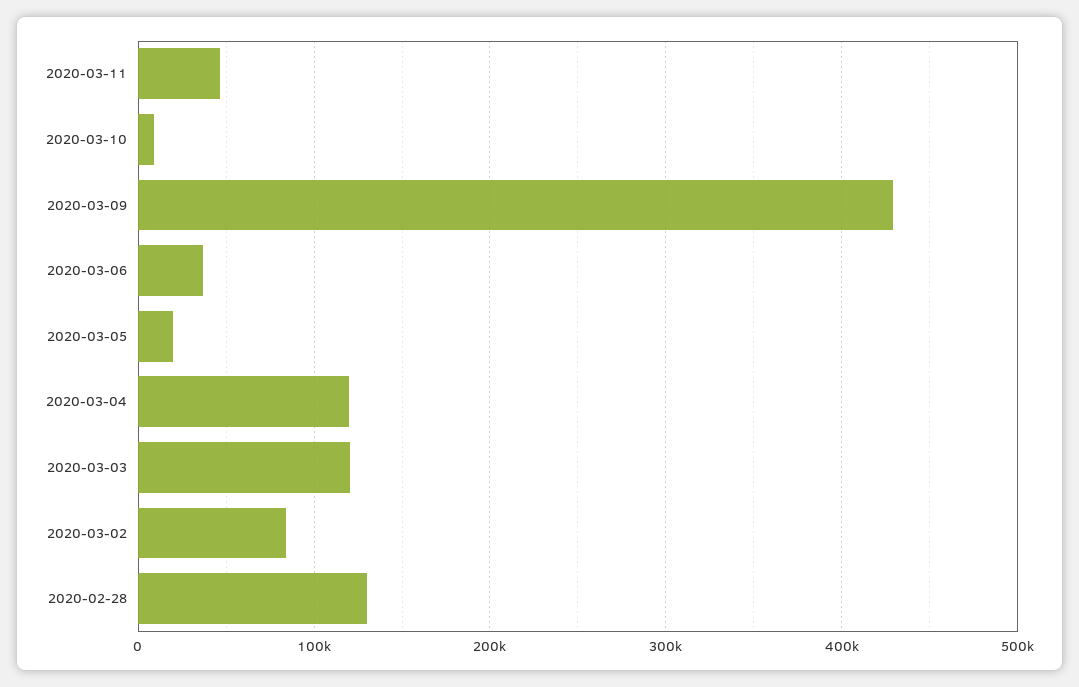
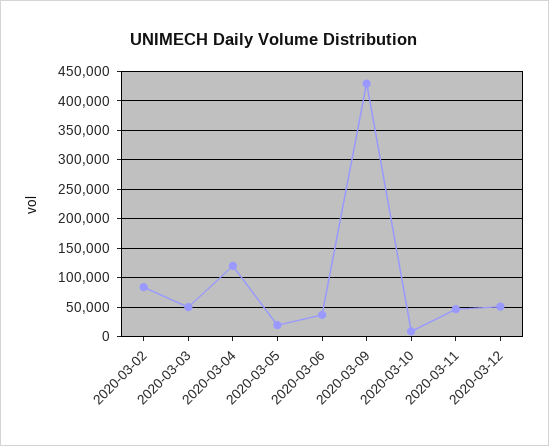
2020-03-03: 120000 -> 50000
2020-02-28: 130000 -> none
2020-03-12: none -> 50000

